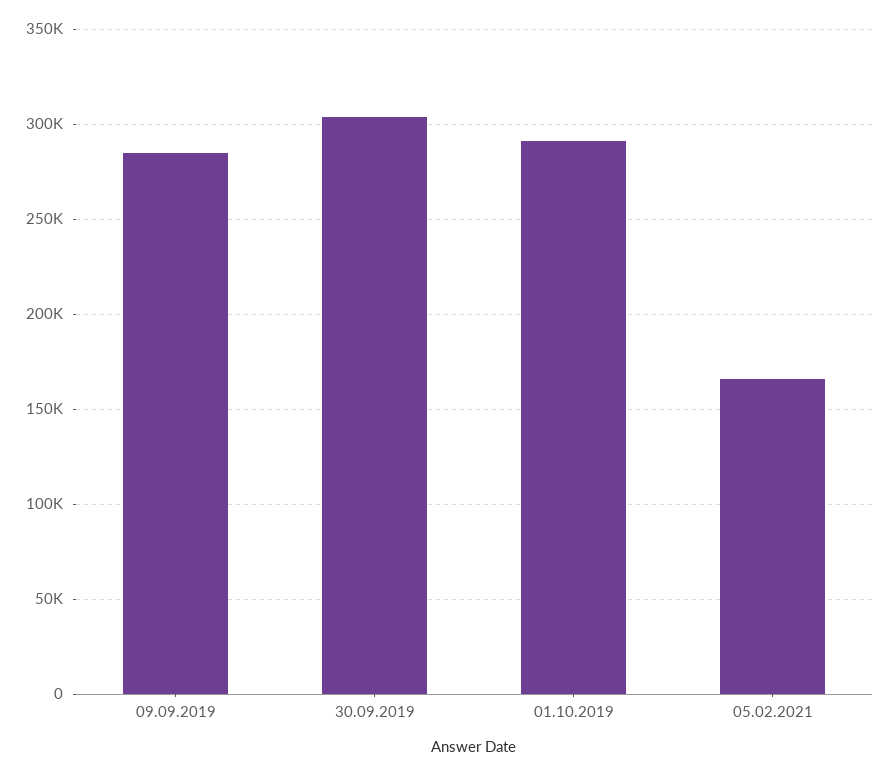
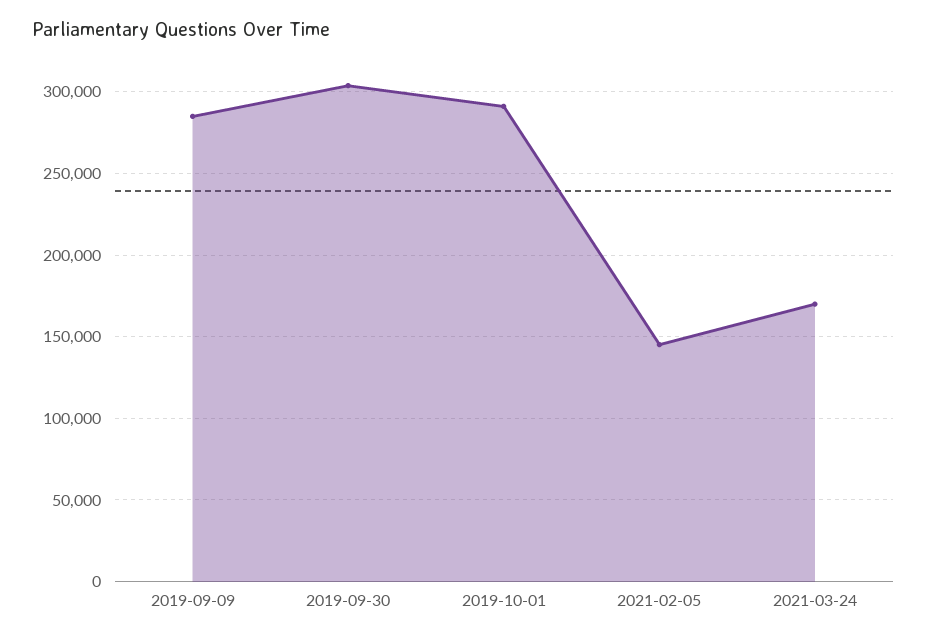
05.02.2021: 165000 -> 145000
2021-03-24: none -> 170000

